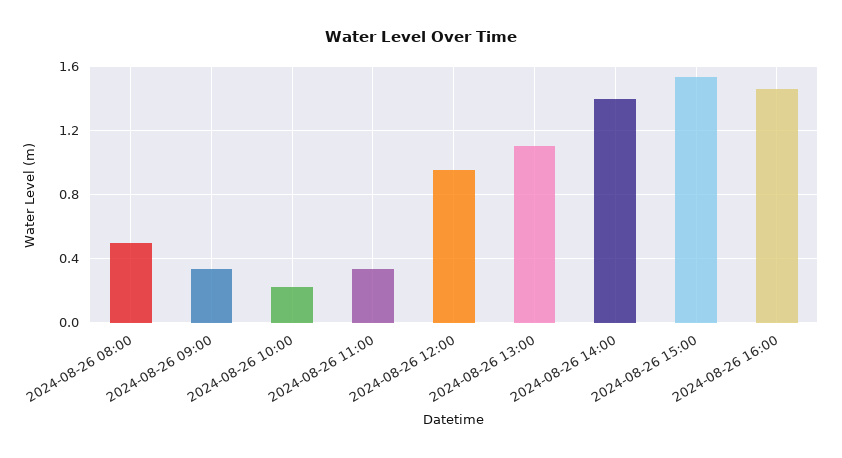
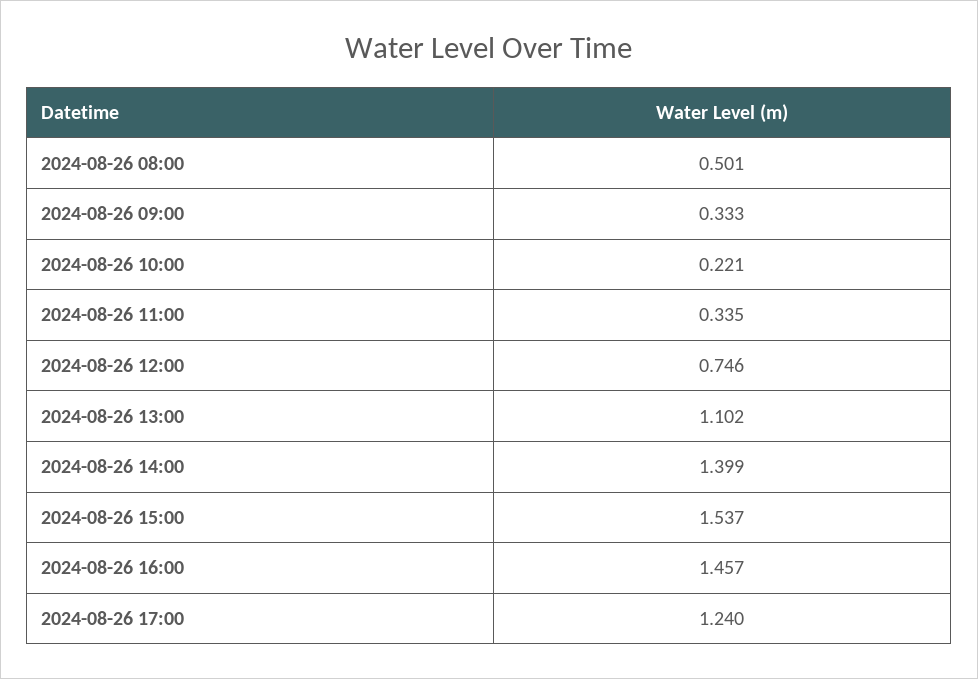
2024-08-26 12:00: 0.95 -> 0.746
2024-08-26 17:00: none -> 1.24

